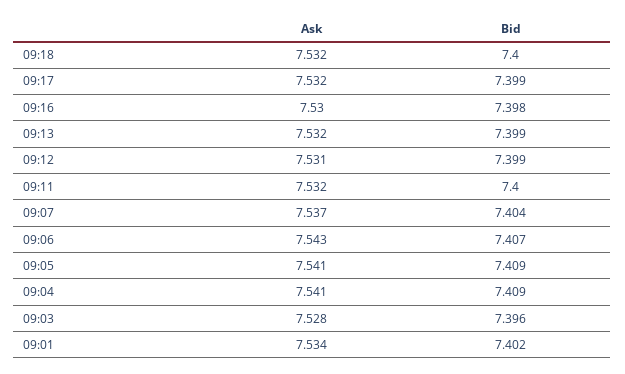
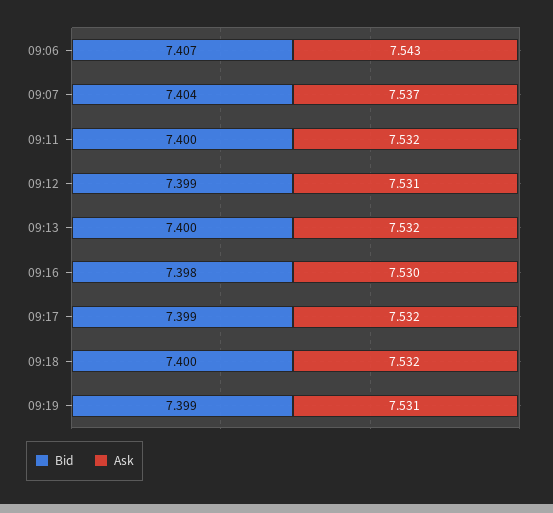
Bid, 09:13: 7.399 -> 7.4
Ask, 09:05: 7.541 -> none
Bid, 09:05: 7.409 -> none
Ask, 09:04: 7.541 -> none
Bid, 09:04: 7.409 -> none
Ask, 09:03: 7.528 -> none
Bid, 09:03: 7.396 -> none
Ask, 09:01: 7.534 -> none
Bid, 09:01: 7.402 -> none
Bid, 09:19: none -> 7.399
Ask, 09:19: none -> 7.531

